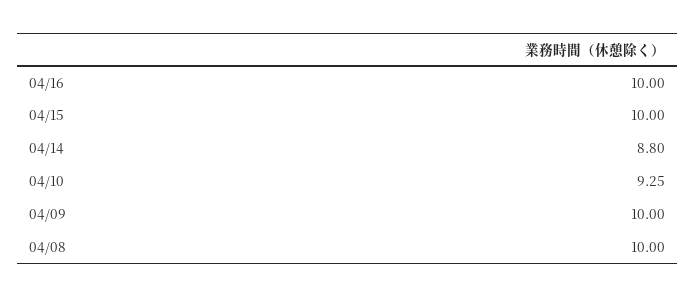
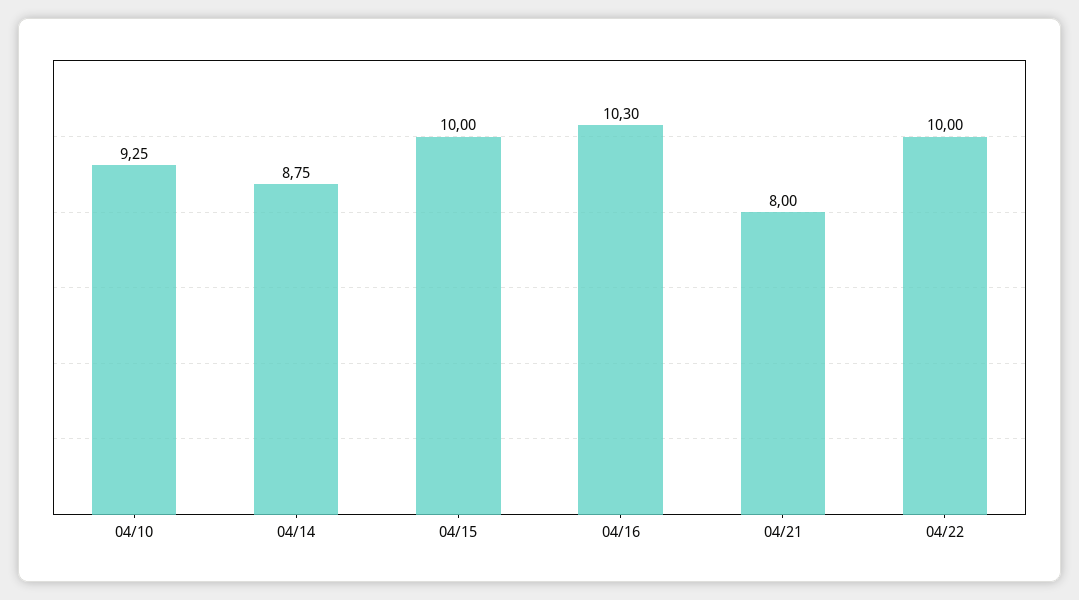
04/16: 10 -> 10.3
04/14: 8.8 -> 8.75
04/09: 10 -> none
04/08: 10 -> none
04/21: none -> 8
04/22: none -> 10

